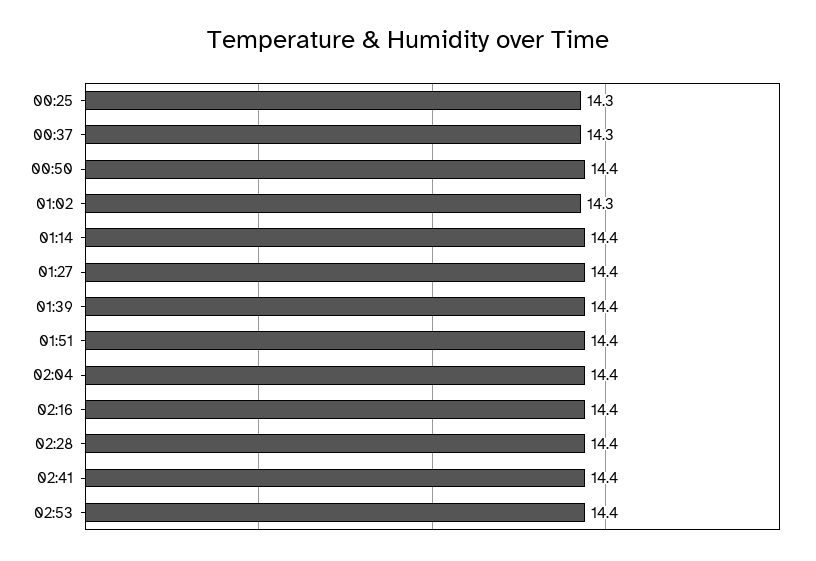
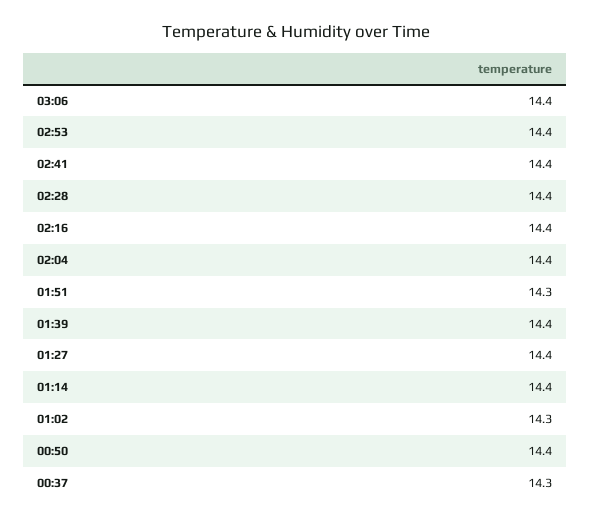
00:25: 14.3 -> none
01:51: 14.4 -> 14.3
03:06: none -> 14.4

